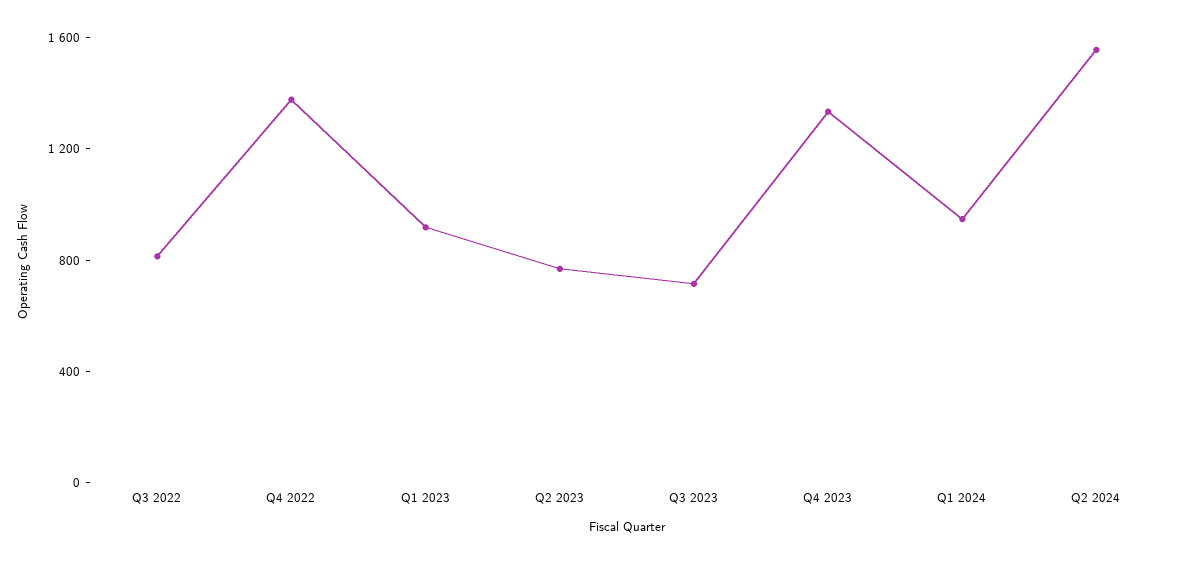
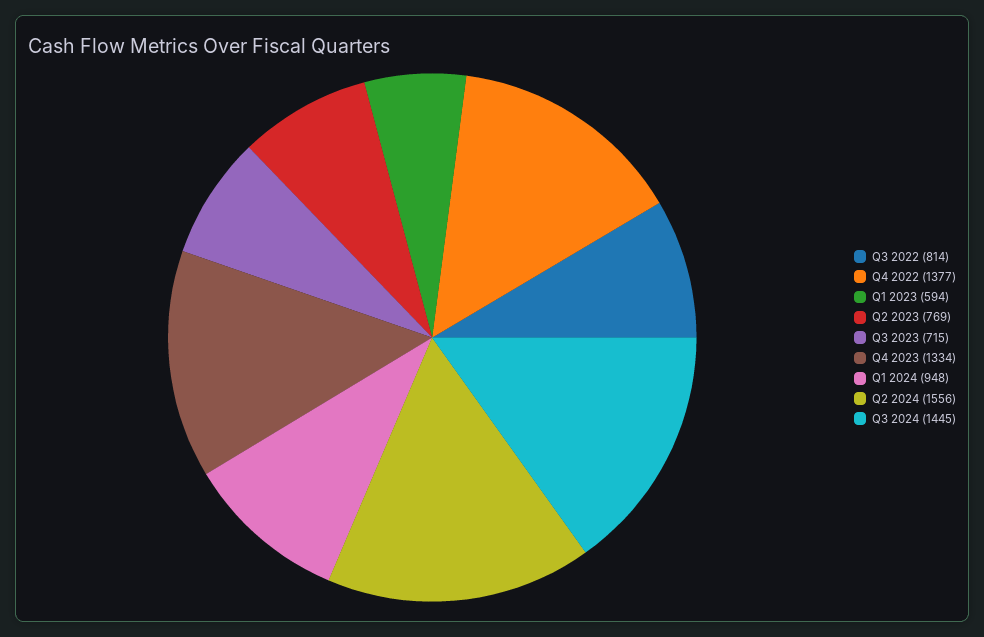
Q1 2023: 900 -> 594
Q3 2024: none -> 1445

